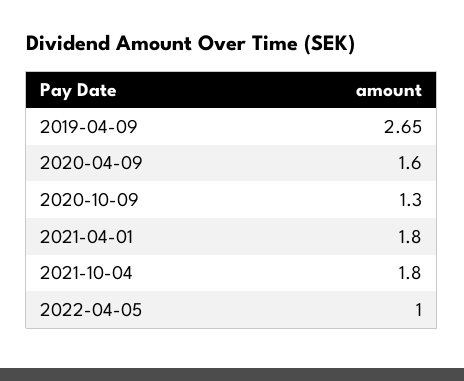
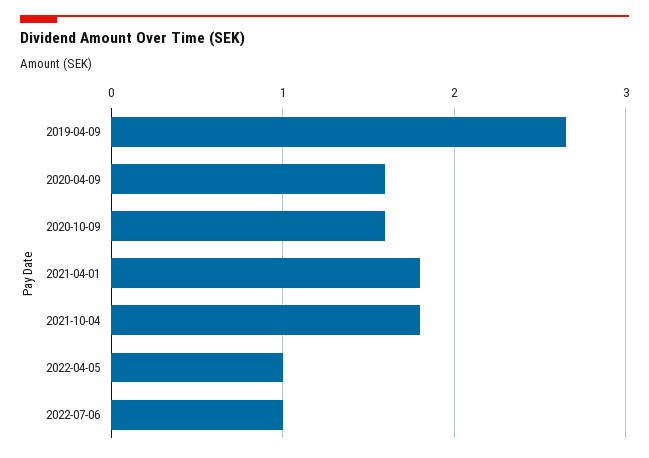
2020-10-09: 1.3 -> 1.6
2022-07-06: none -> 1

